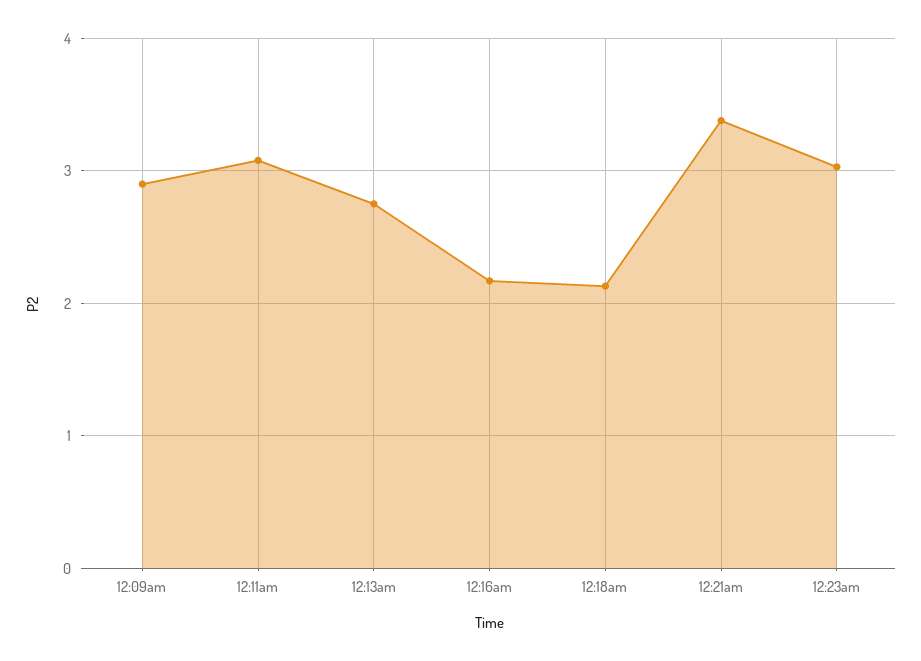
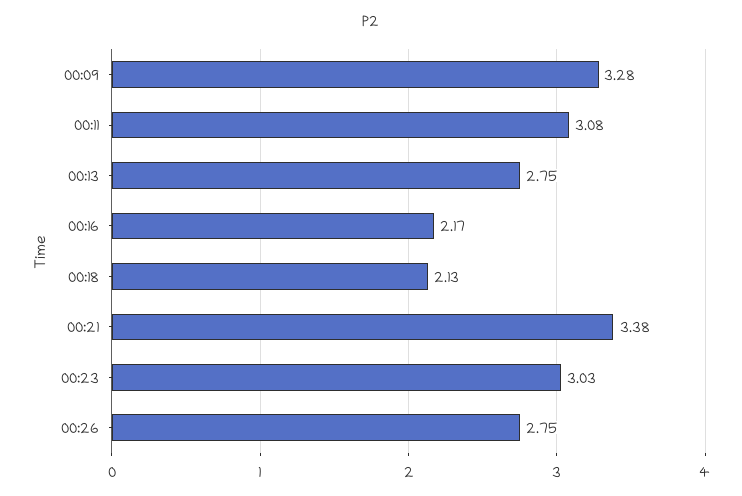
12:09am: 2.9 -> 3.28
00:26: none -> 2.75

